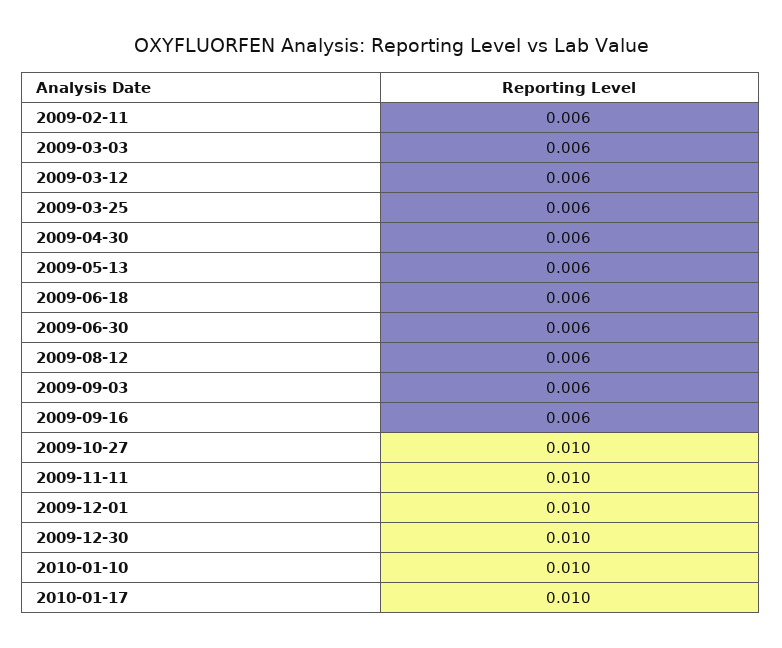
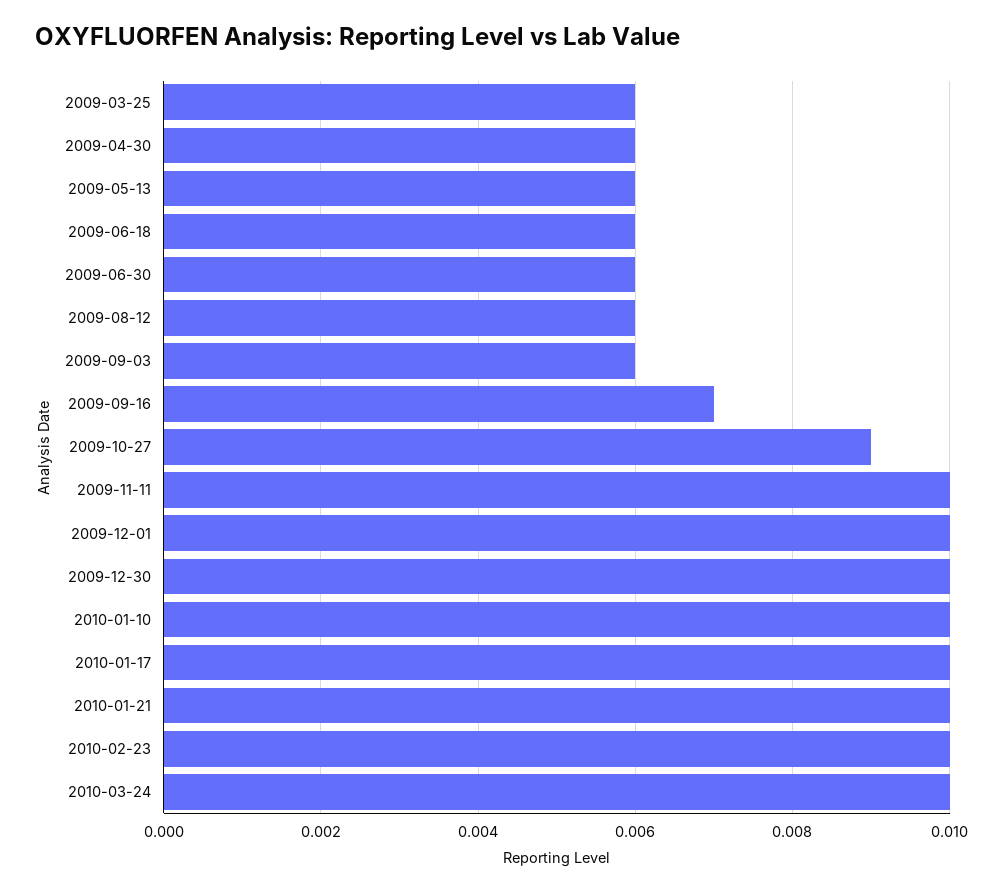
2009-02-11: 0.006 -> none
2009-03-03: 0.006 -> none
2009-03-12: 0.006 -> none
2009-09-16: 0.006 -> 0.007
2009-10-27: 0.01 -> 0.009
2010-01-21: none -> 0.01
2010-02-23: none -> 0.01
2010-03-24: none -> 0.01

